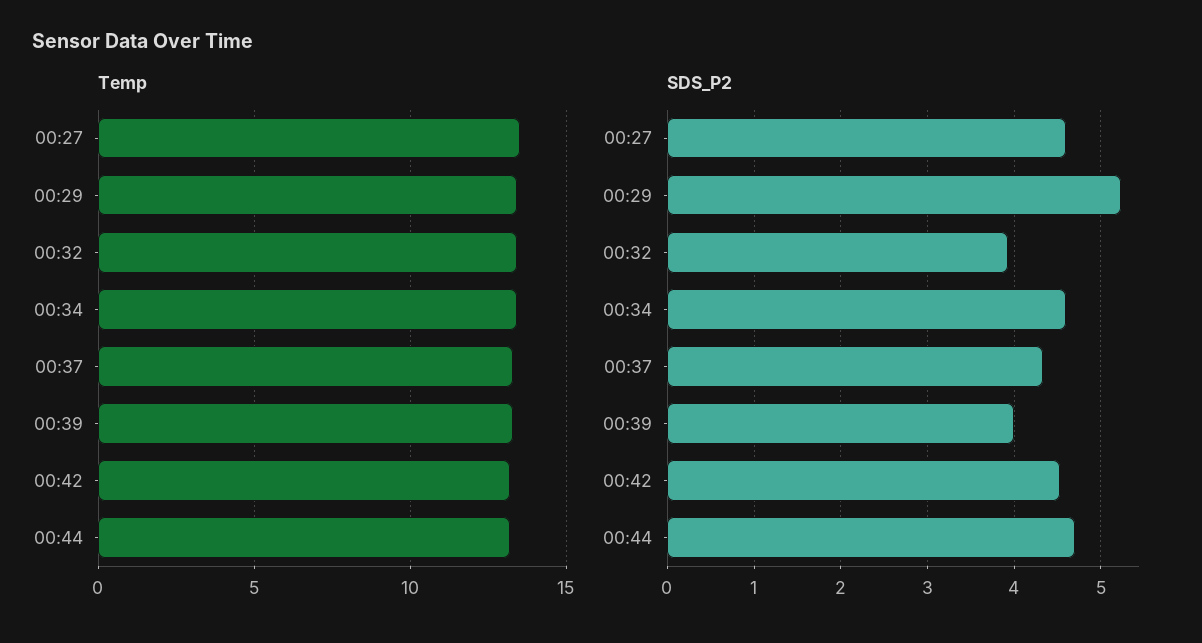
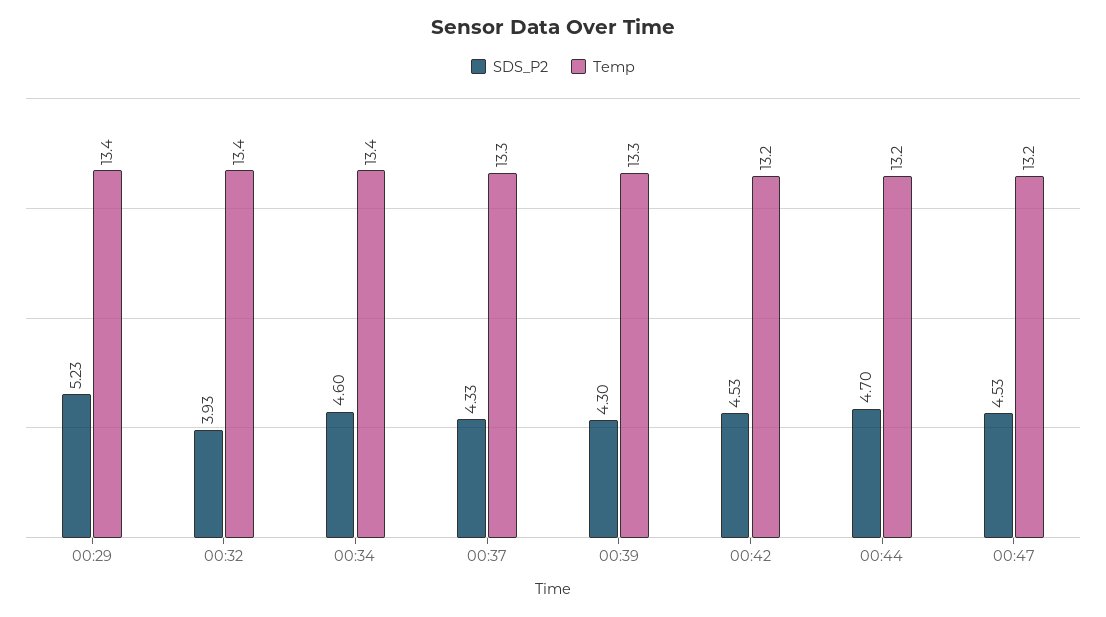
Temp, 00:27: 13.5 -> none
SDS_P2, 00:27: 4.6 -> none
SDS_P2, 00:39: 4 -> 4.3
SDS_P2, 00:47: none -> 4.53
Temp, 00:47: none -> 13.2

